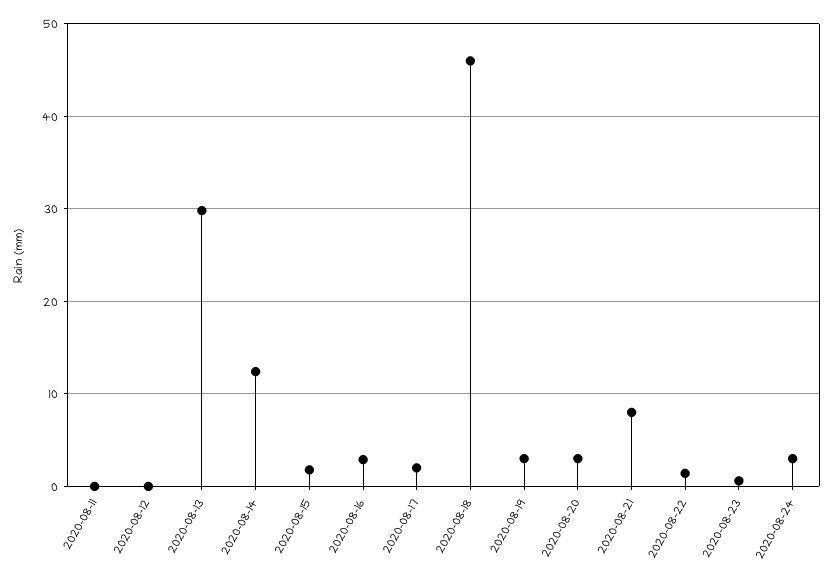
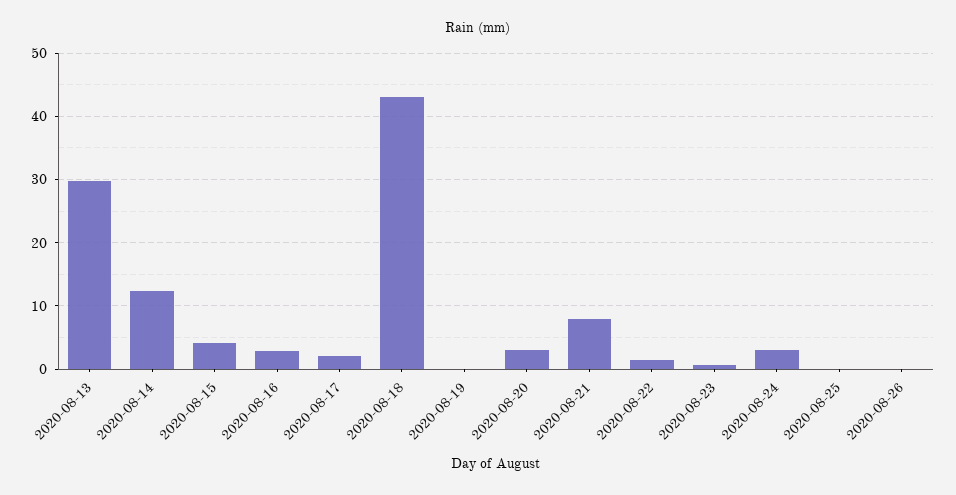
2020-08-11: 0 -> none
2020-08-12: 0 -> none
2020-08-15: 2 -> 4
2020-08-18: 46 -> 43
2020-08-19: 3 -> 0
2020-08-25: none -> 0
2020-08-26: none -> 0

